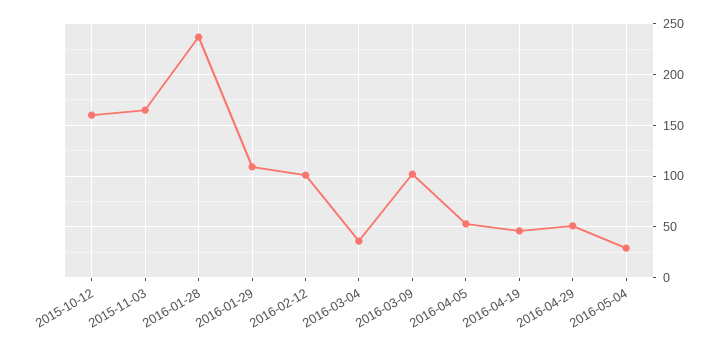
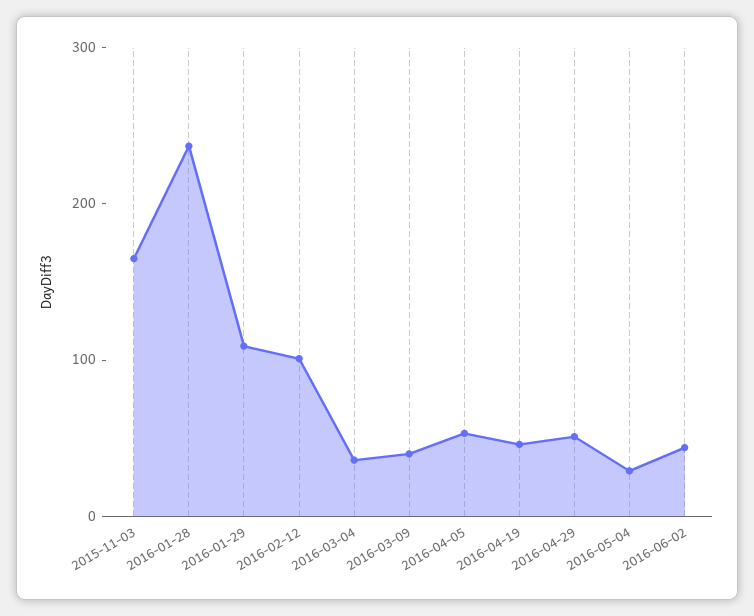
2015-10-12: 160 -> none
2016-03-09: 100 -> 40
2016-06-02: none -> 40

